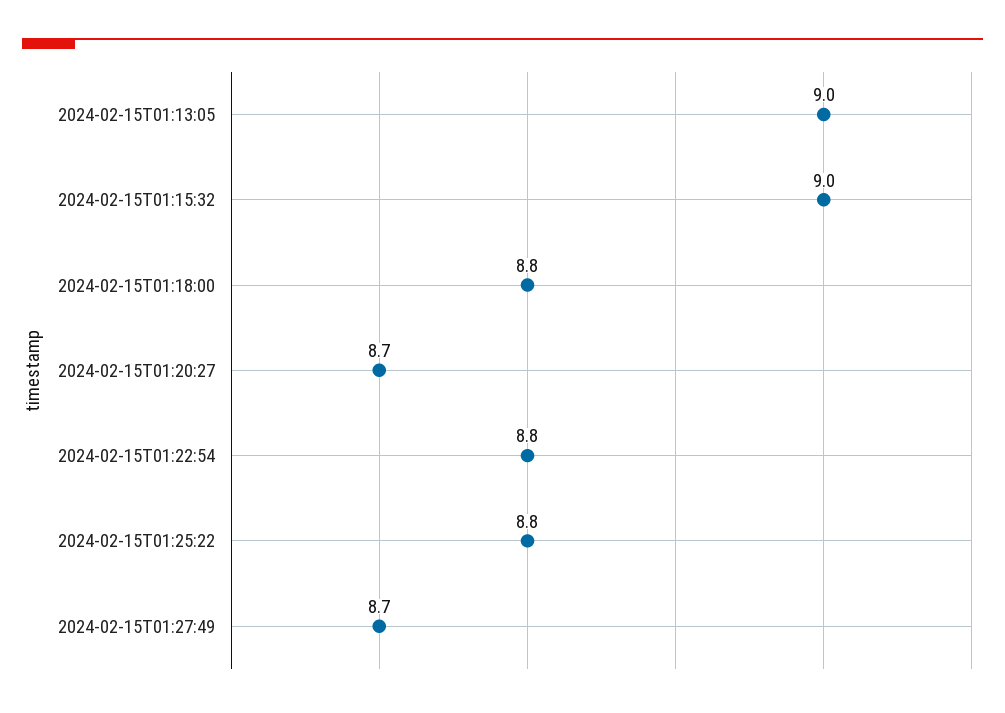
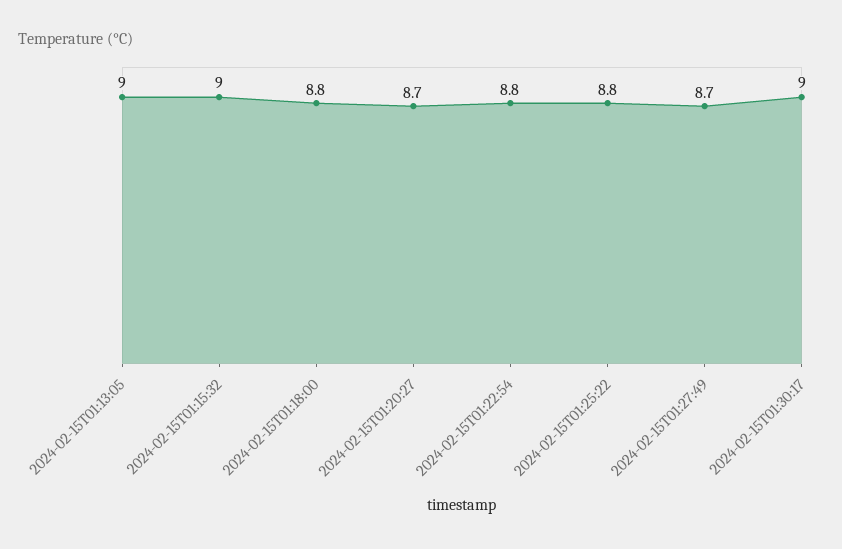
2024-02-15T01:30:17: none -> 9

